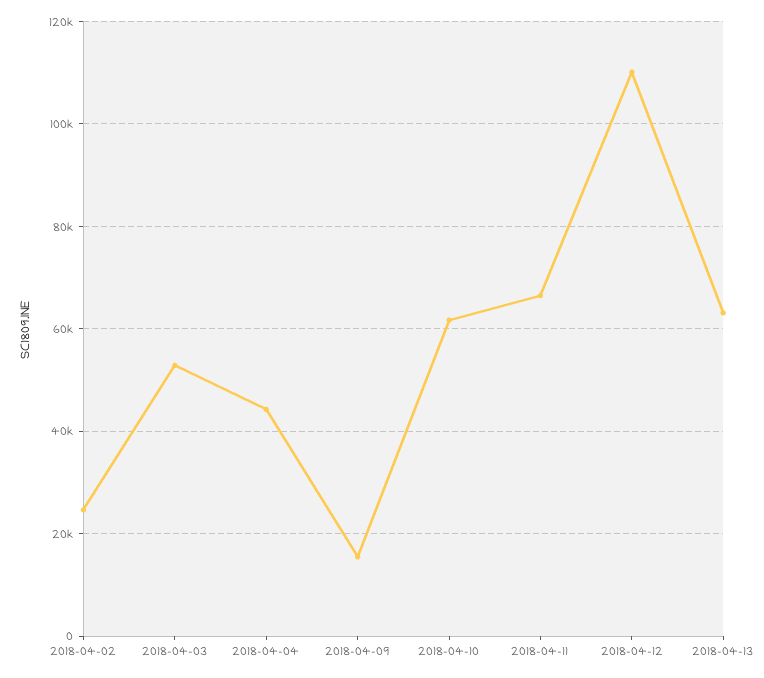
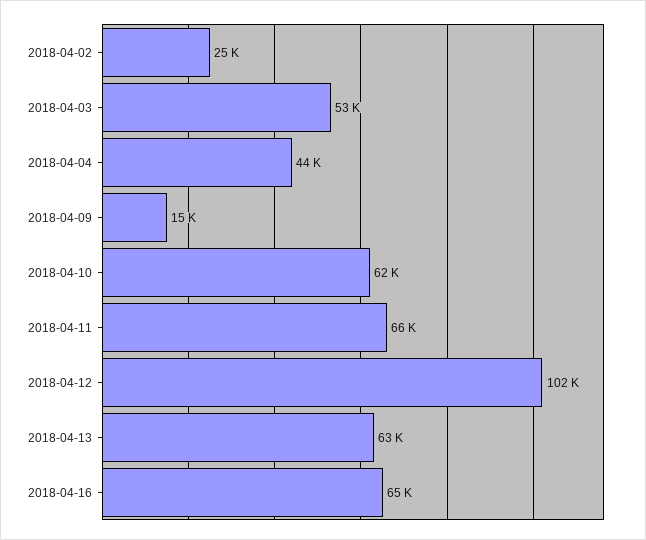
2018-04-12: 110000 -> 102000
2018-04-16: none -> 65000

